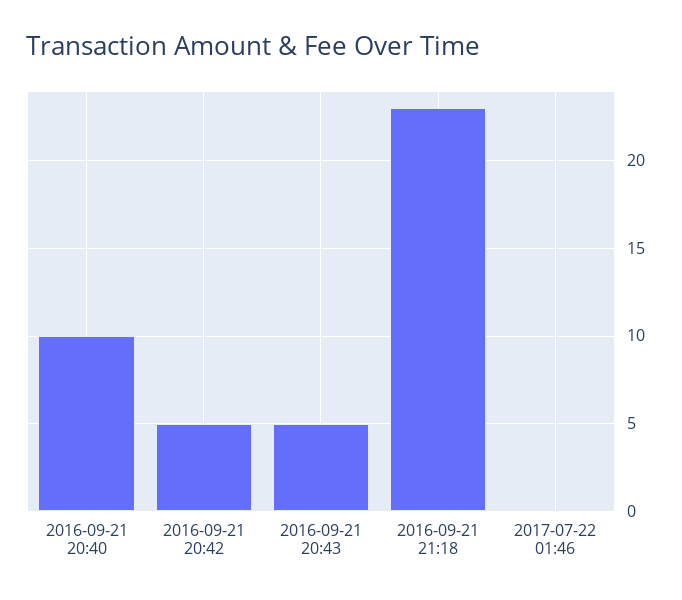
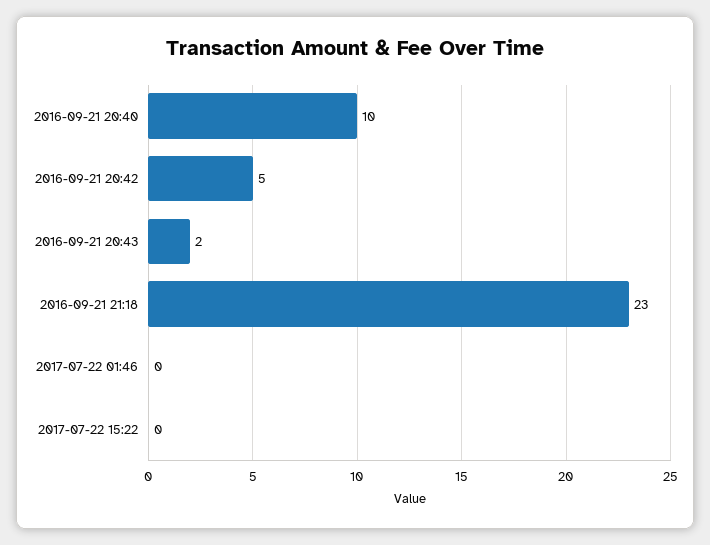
2016-09-21 20:43: 5 -> 2
2017-07-22 15:22: none -> 0

